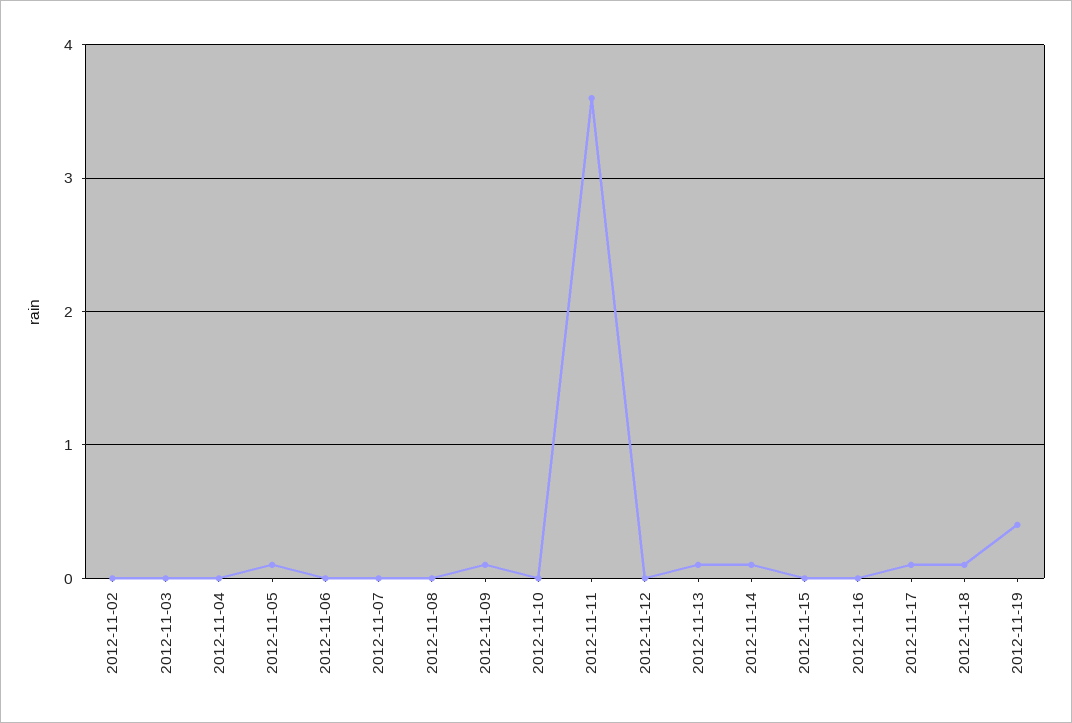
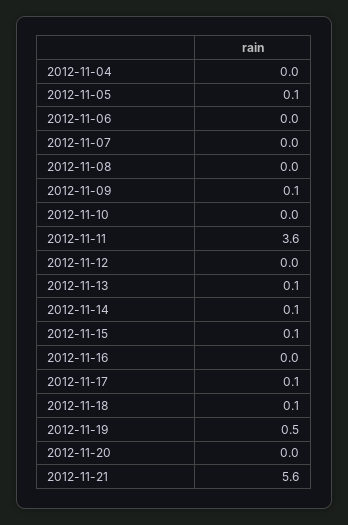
2012-11-02: 0 -> none
2012-11-03: 0 -> none
2012-11-15: 0 -> 0.1
2012-11-19: 0.4 -> 0.5
2012-11-20: none -> 0
2012-11-21: none -> 5.6

